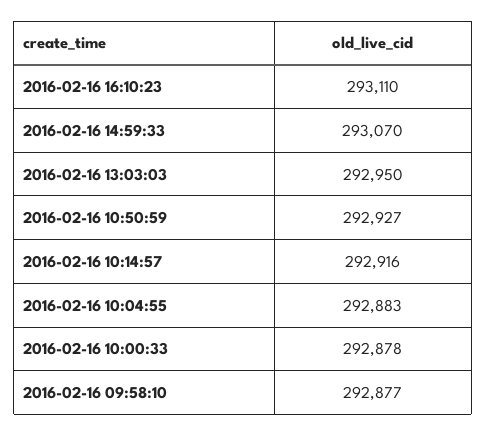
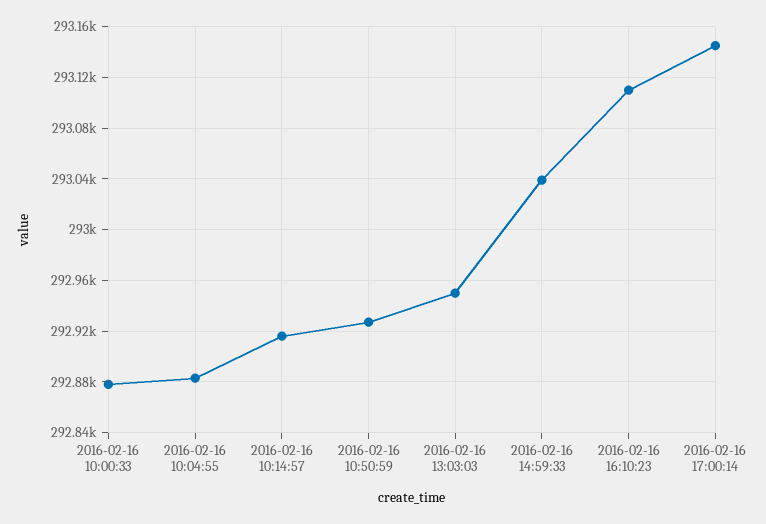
2016-02-16 14:59:33: 293070 -> 293040
2016-02-16 09:58:10: 292877 -> none
2016-02-16 17:00:14: none -> 293145

